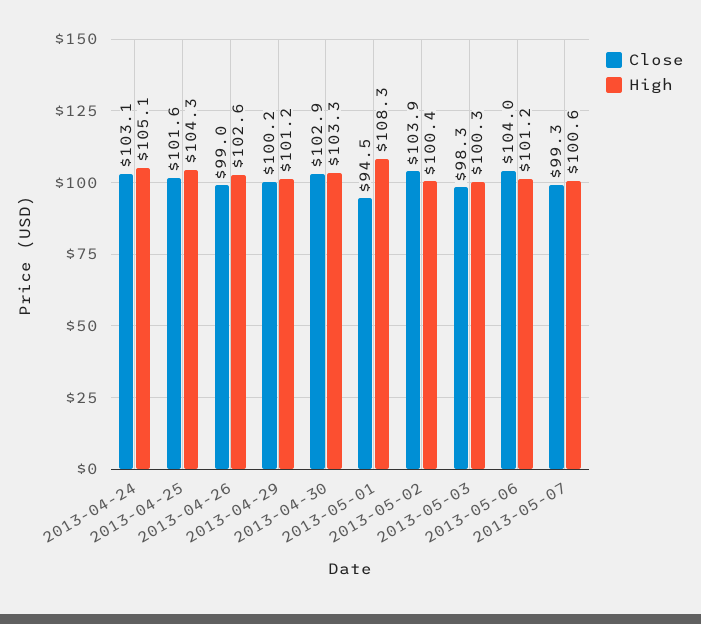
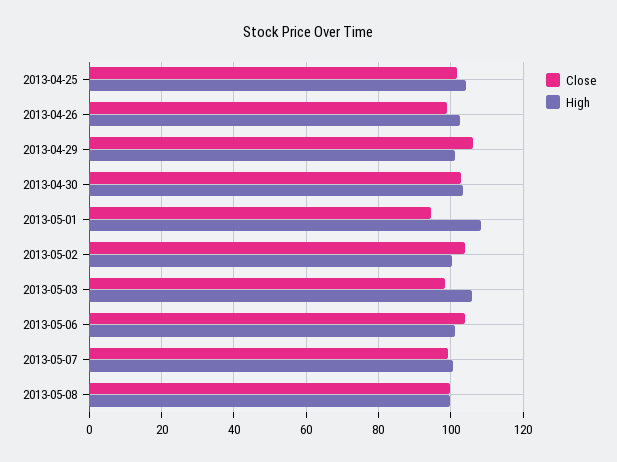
Close, 2013-04-24: 103.1 -> none
High, 2013-04-24: 105.1 -> none
Close, 2013-04-29: 100.2 -> 106
High, 2013-05-03: 100.3 -> 106
Close, 2013-05-08: none -> 100
High, 2013-05-08: none -> 100

